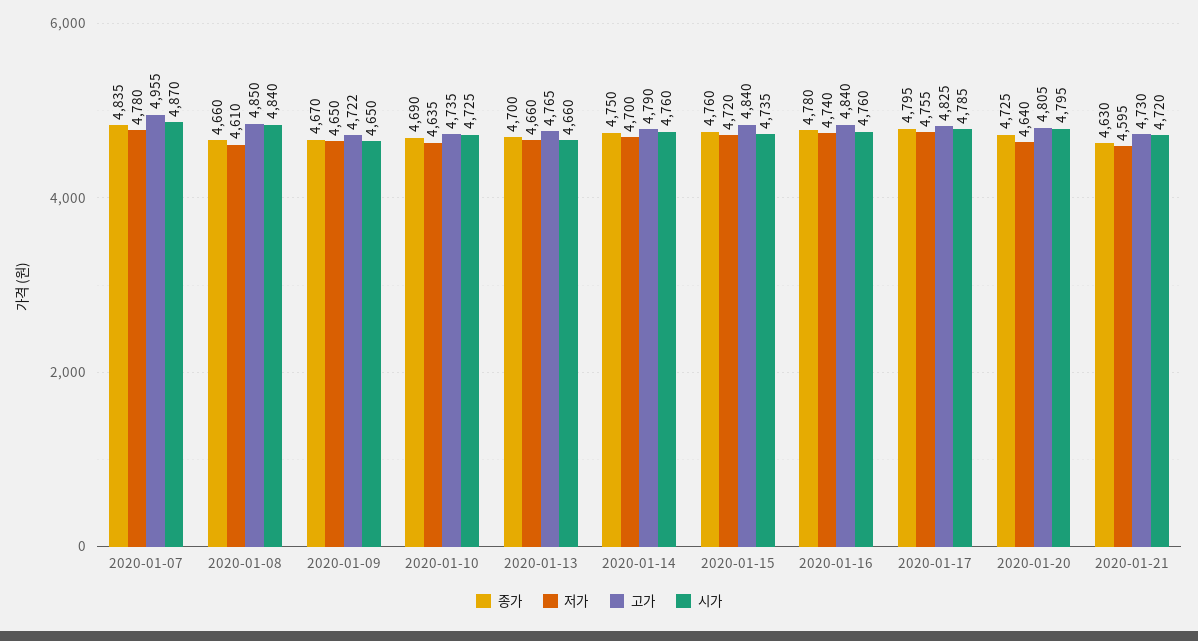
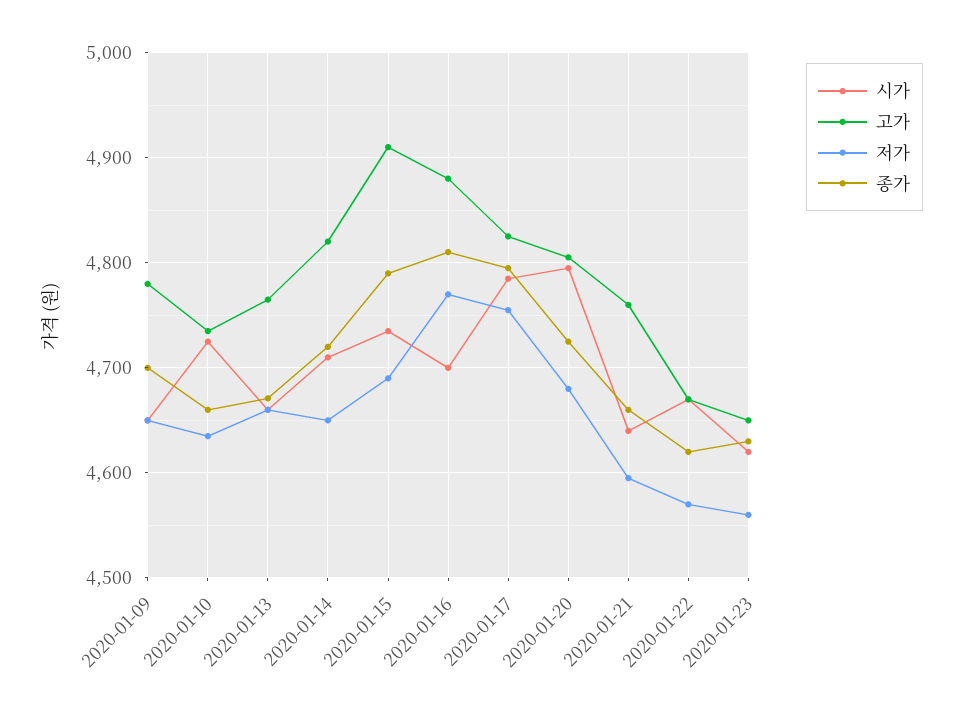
종가, 2020-01-07: 4835 -> none
저가, 2020-01-07: 4780 -> none
고가, 2020-01-07: 4955 -> none
시가, 2020-01-07: 4870 -> none
종가, 2020-01-08: 4660 -> none
저가, 2020-01-08: 4610 -> none
고가, 2020-01-08: 4850 -> none
시가, 2020-01-08: 4840 -> none
종가, 2020-01-09: 4670 -> 4700
고가, 2020-01-09: 4722 -> 4780
종가, 2020-01-10: 4690 -> 4660
종가, 2020-01-13: 4700 -> 4670
종가, 2020-01-14: 4750 -> 4720
저가, 2020-01-14: 4700 -> 4650
고가, 2020-01-14: 4790 -> 4820
시가, 2020-01-14: 4760 -> 4710
종가, 2020-01-15: 4760 -> 4790
저가, 2020-01-15: 4720 -> 4690
고가, 2020-01-15: 4840 -> 4910
종가, 2020-01-16: 4780 -> 4810
저가, 2020-01-16: 4740 -> 4770
고가, 2020-01-16: 4840 -> 4880
시가, 2020-01-16: 4760 -> 4700
저가, 2020-01-20: 4640 -> 4680
종가, 2020-01-21: 4630 -> 4660
고가, 2020-01-21: 4730 -> 4760
시가, 2020-01-21: 4720 -> 4640
시가, 2020-01-22: none -> 4670
고가, 2020-01-22: none -> 4670
저가, 2020-01-22: none -> 4570
종가, 2020-01-22: none -> 4620
시가, 2020-01-23: none -> 4620
고가, 2020-01-23: none -> 4650
저가, 2020-01-23: none -> 4560
종가, 2020-01-23: none -> 4630

